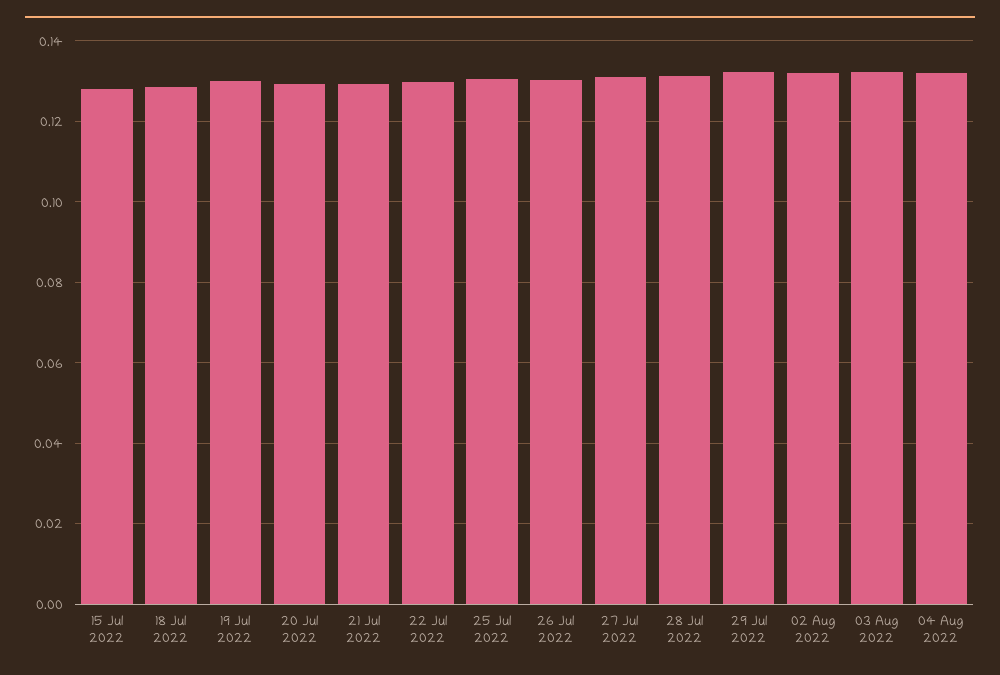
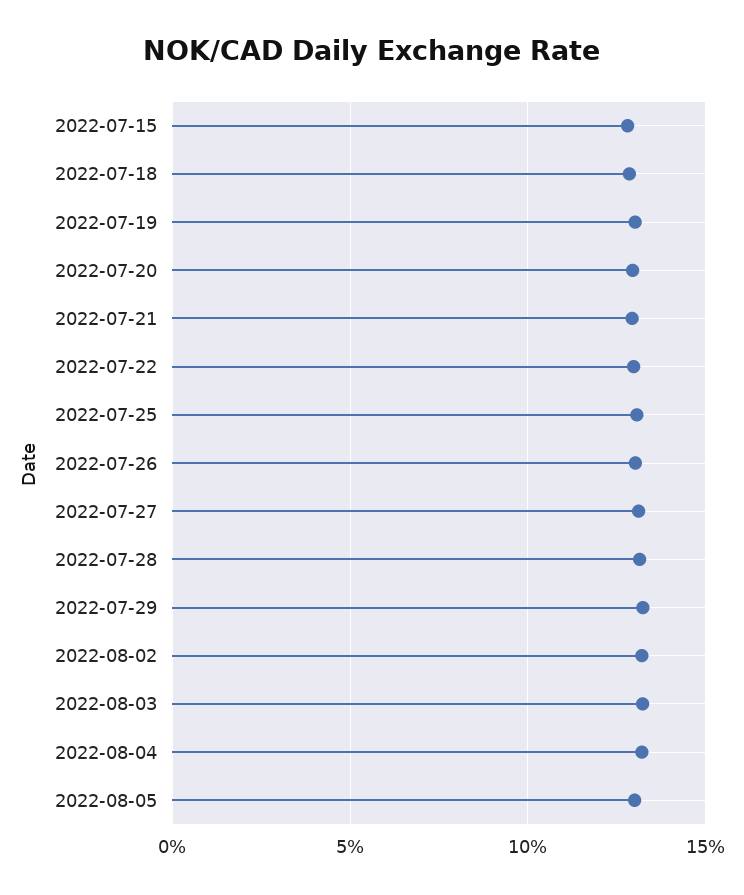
2022-08-05: none -> 0.13

